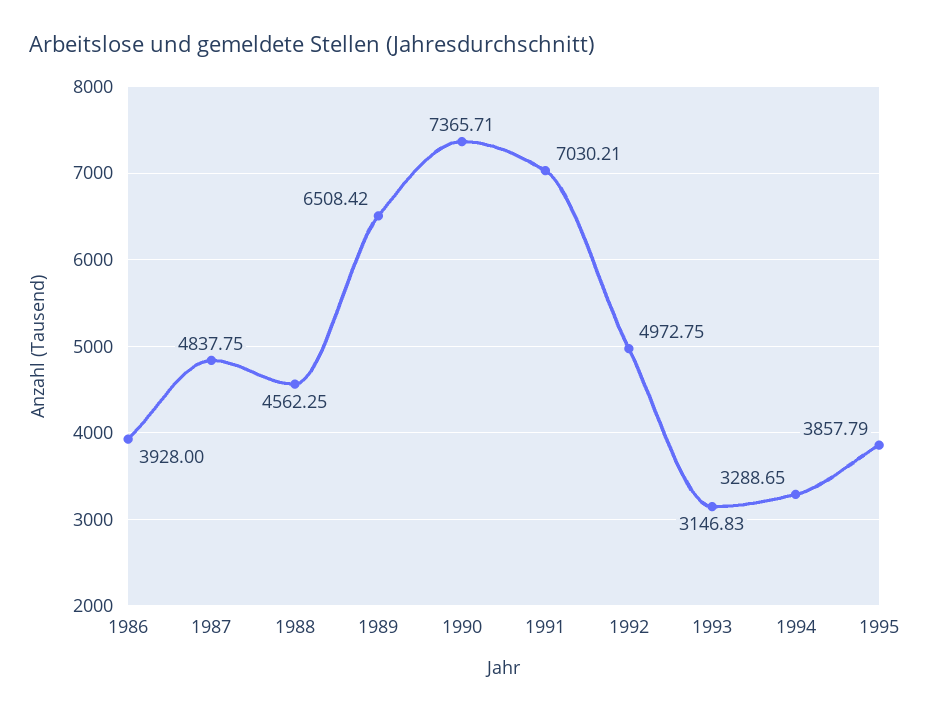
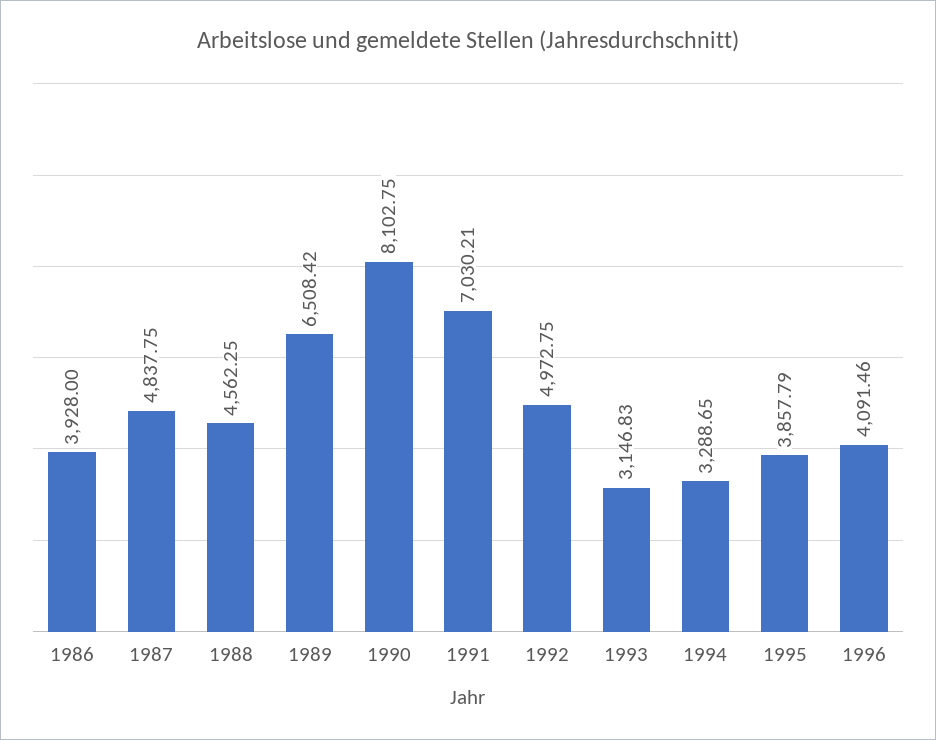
1990: 7365.71 -> 8102.75
1996: none -> 4091.46

